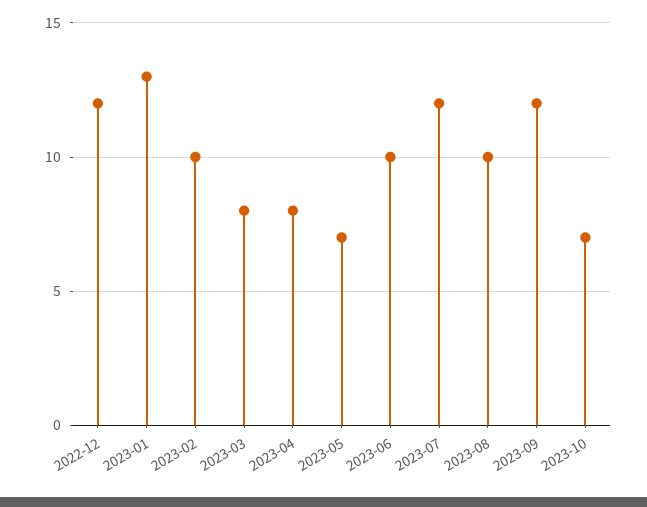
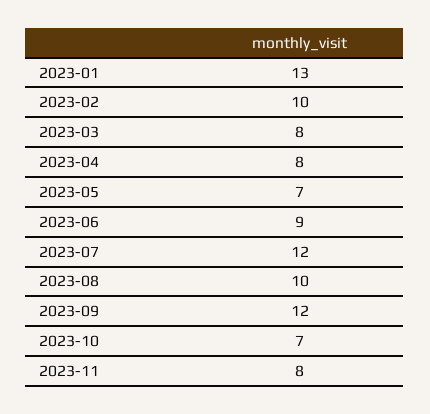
2022-12: 12 -> none
2023-06: 10 -> 9
2023-11: none -> 8

